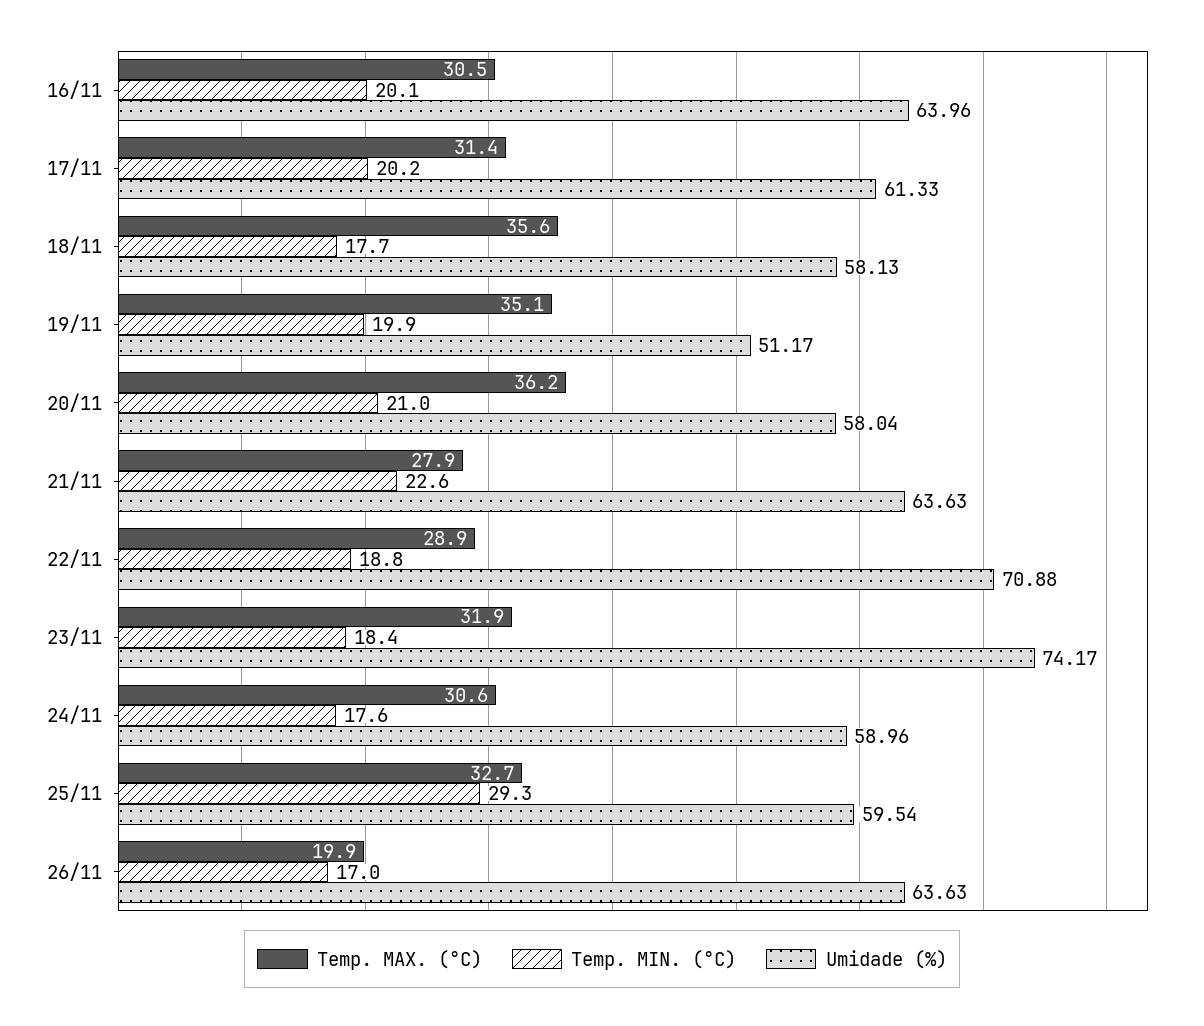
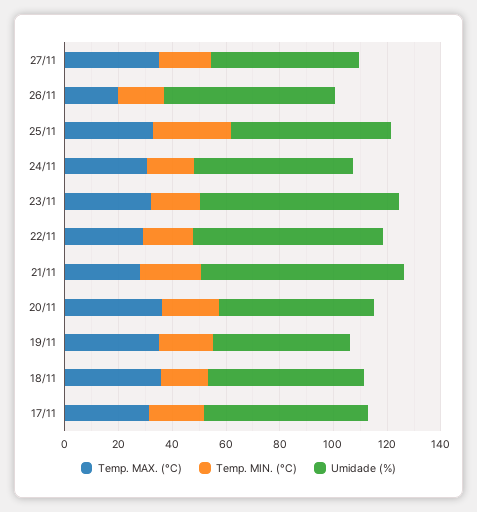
Temp. MAX. (°C), 16/11: 30.5 -> none
Temp. MIN. (°C), 16/11: 20.1 -> none
Umidade (%), 16/11: 63.96 -> none
Umidade (%), 21/11: 63.63 -> 75
Temp. MAX. (°C), 27/11: none -> 35
Temp. MIN. (°C), 27/11: none -> 20
Umidade (%), 27/11: none -> 55

